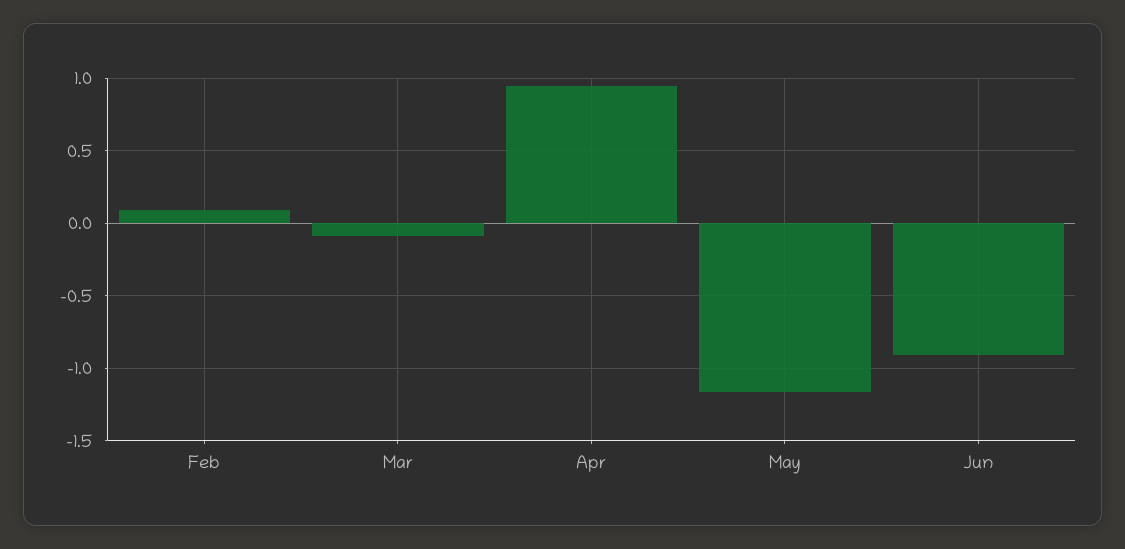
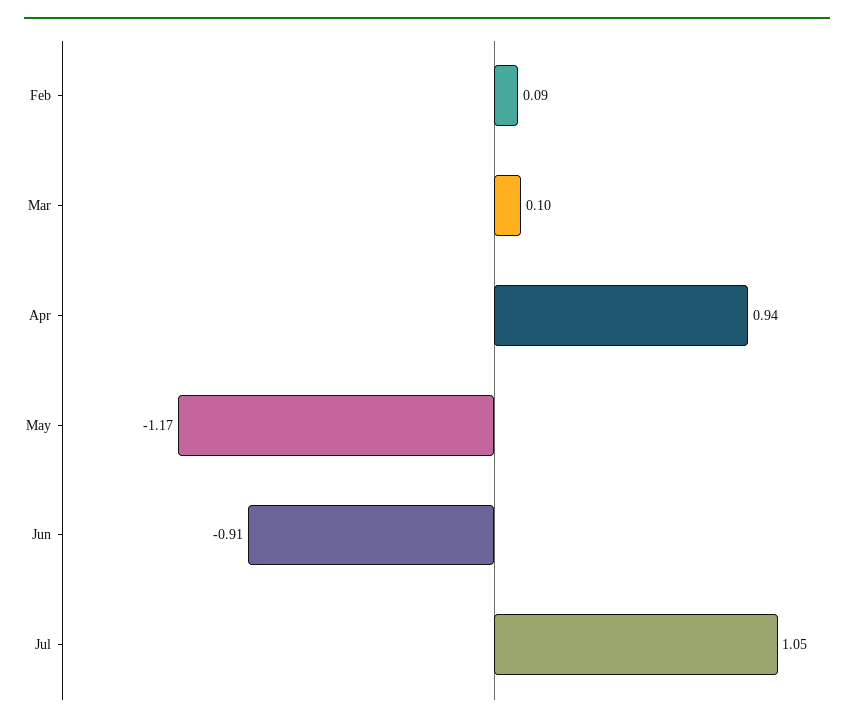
Mar: -0.1 -> 0.1
Jul: none -> 1.05

